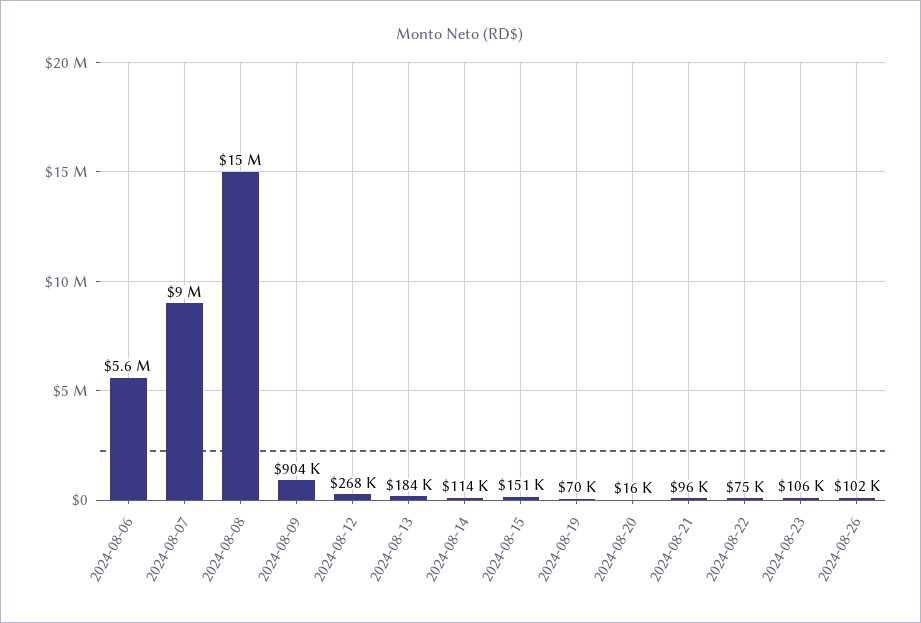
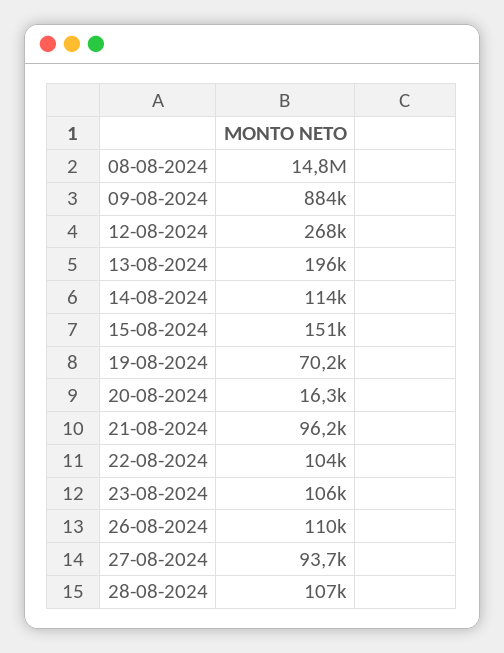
2024-08-06: 5600000 -> none
2024-08-07: 9000000 -> none
2024-08-09: 904000 -> 884000
2024-08-13: 184000 -> 196000
2024-08-22: 75000 -> 104000
2024-08-26: 102000 -> 110000
27-08-2024: none -> 93700
28-08-2024: none -> 107000

